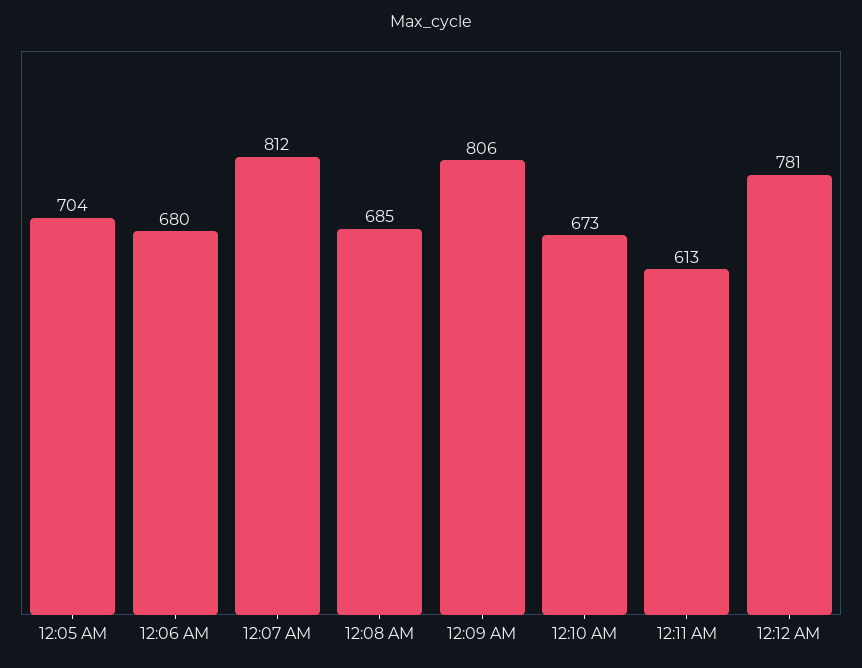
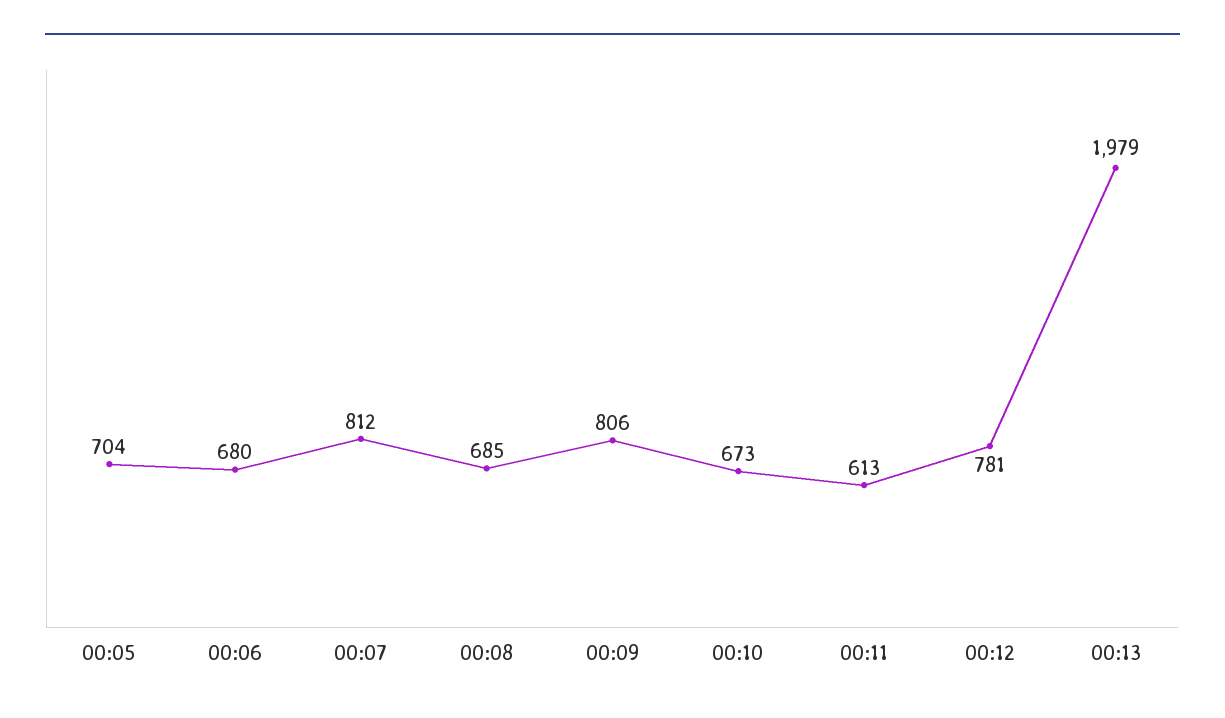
00:13: none -> 1979

